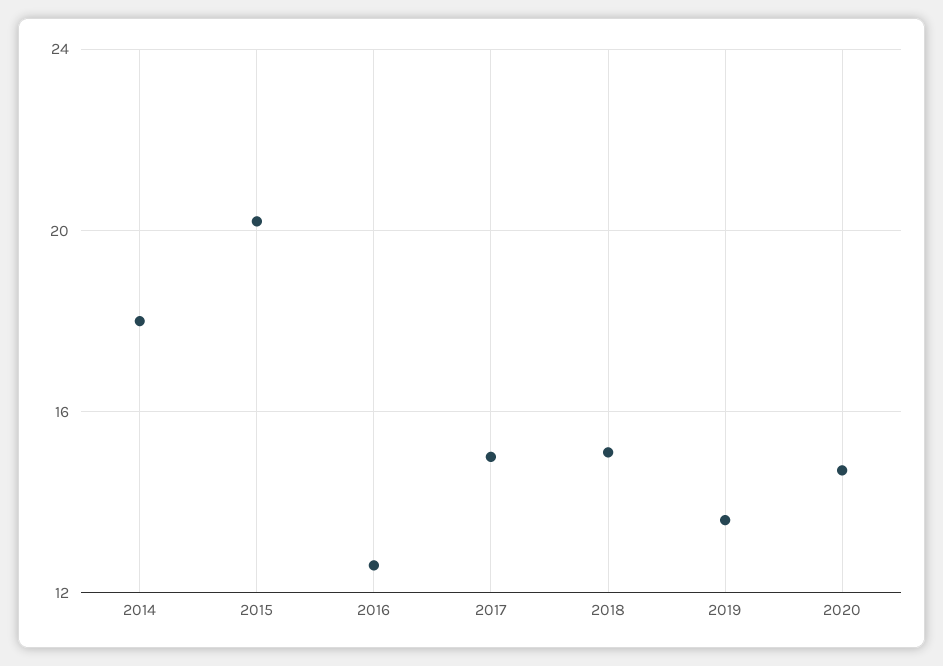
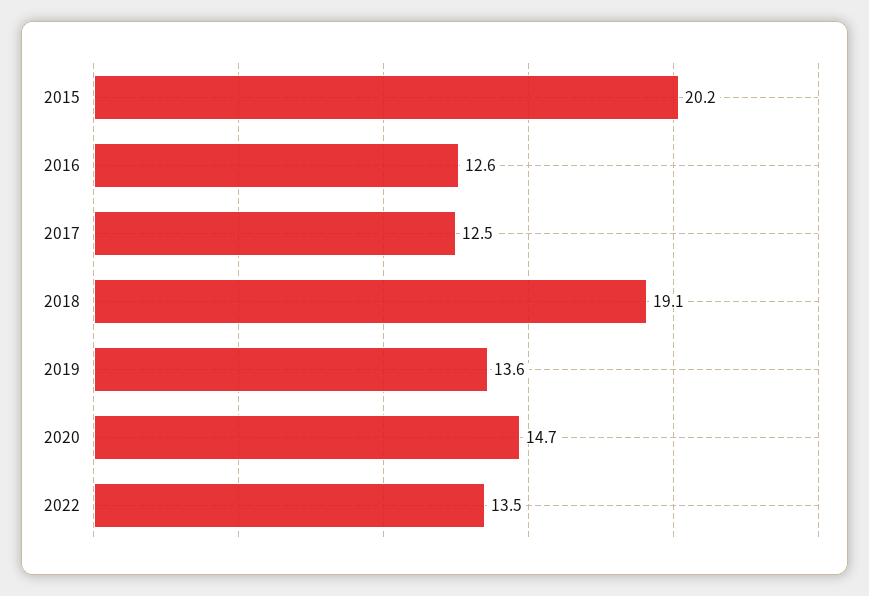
2014: 18 -> none
2017: 15 -> 12.5
2018: 15 -> 19.1
2022: none -> 13.5

